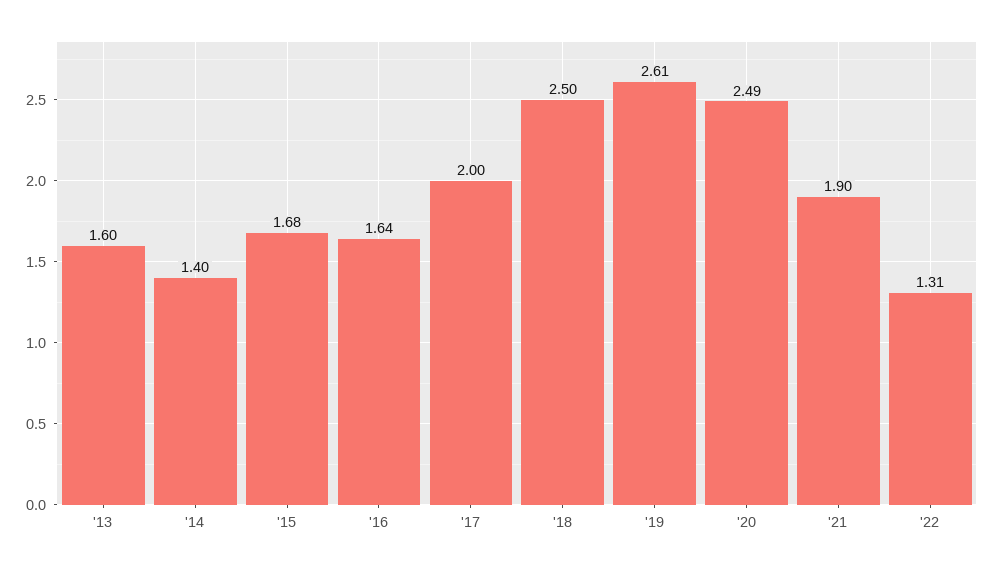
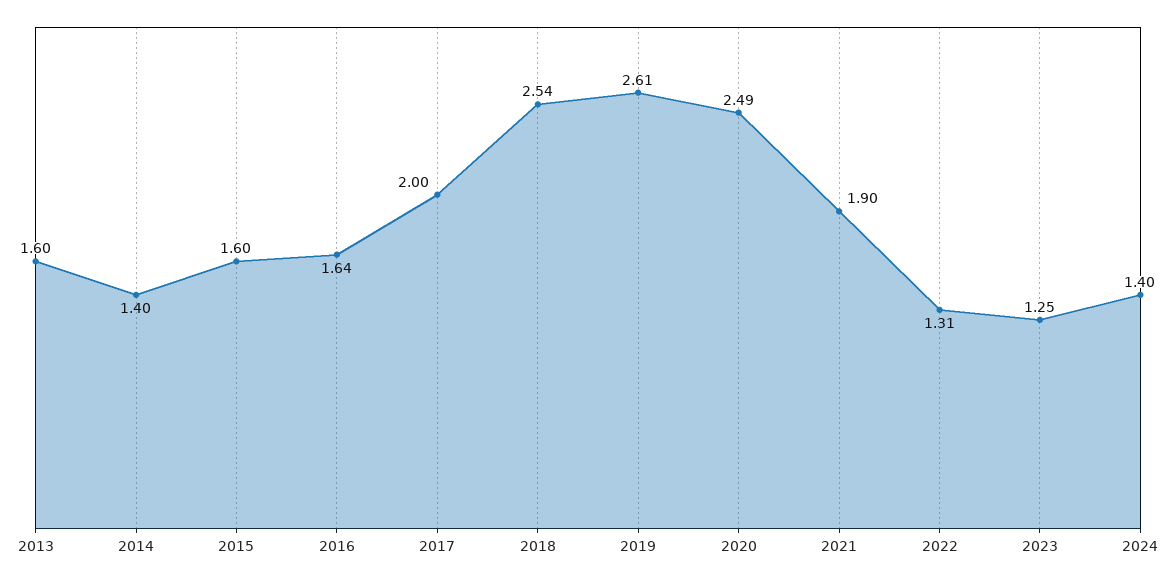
'15: 1.68 -> 1.6
'18: 2.5 -> 2.54
2023: none -> 1.25
2024: none -> 1.4

